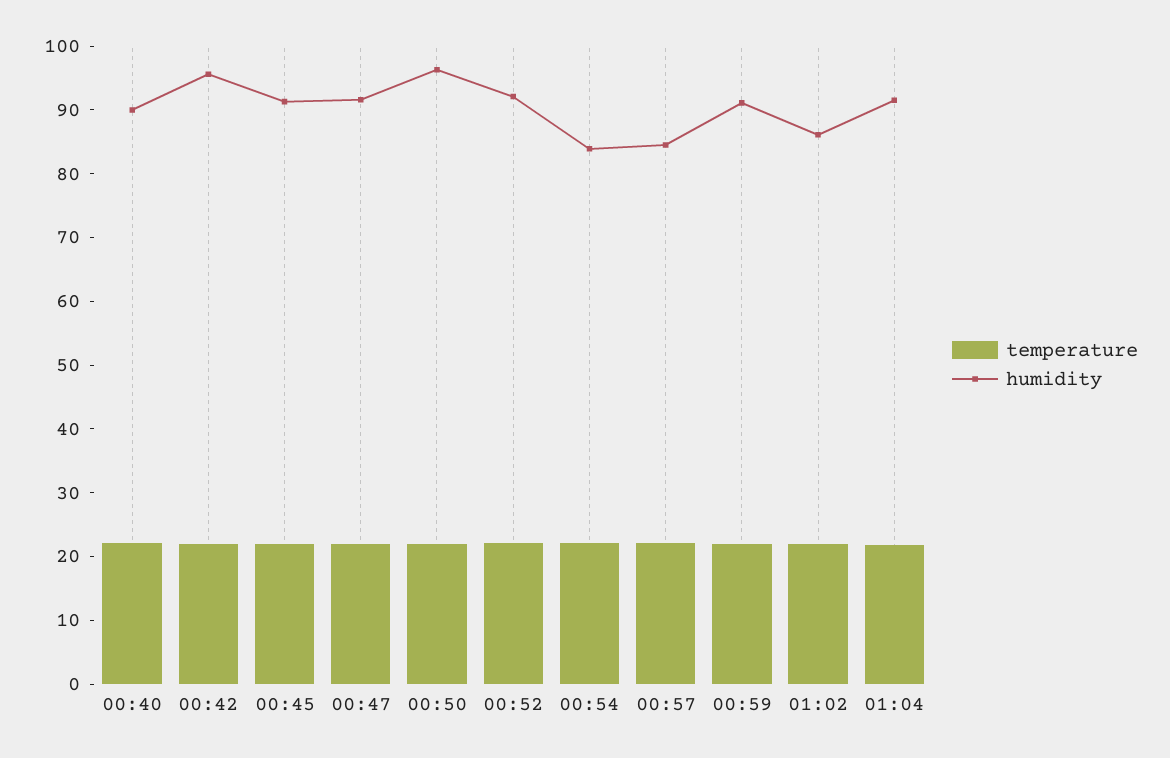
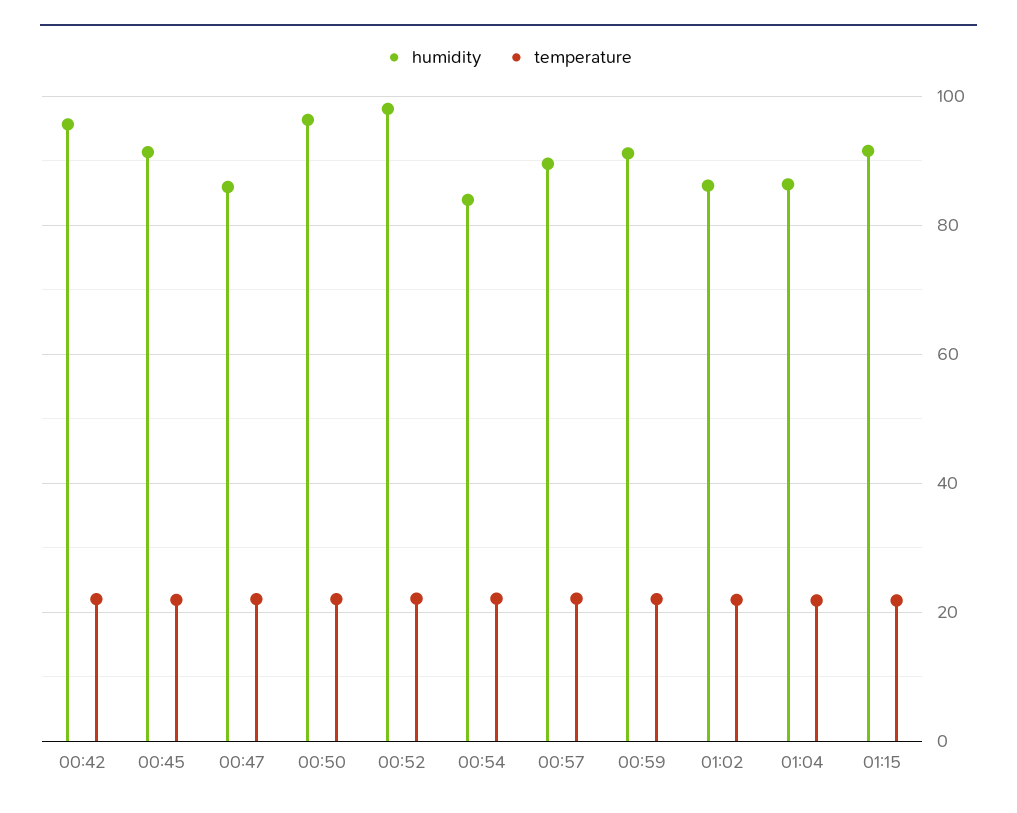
temperature, 00:40: 22 -> none
humidity, 00:40: 90 -> none
humidity, 00:47: 92 -> 86
humidity, 00:52: 92 -> 98
humidity, 00:57: 84 -> 90
humidity, 01:04: 92 -> 86
humidity, 01:15: none -> 92
temperature, 01:15: none -> 22

